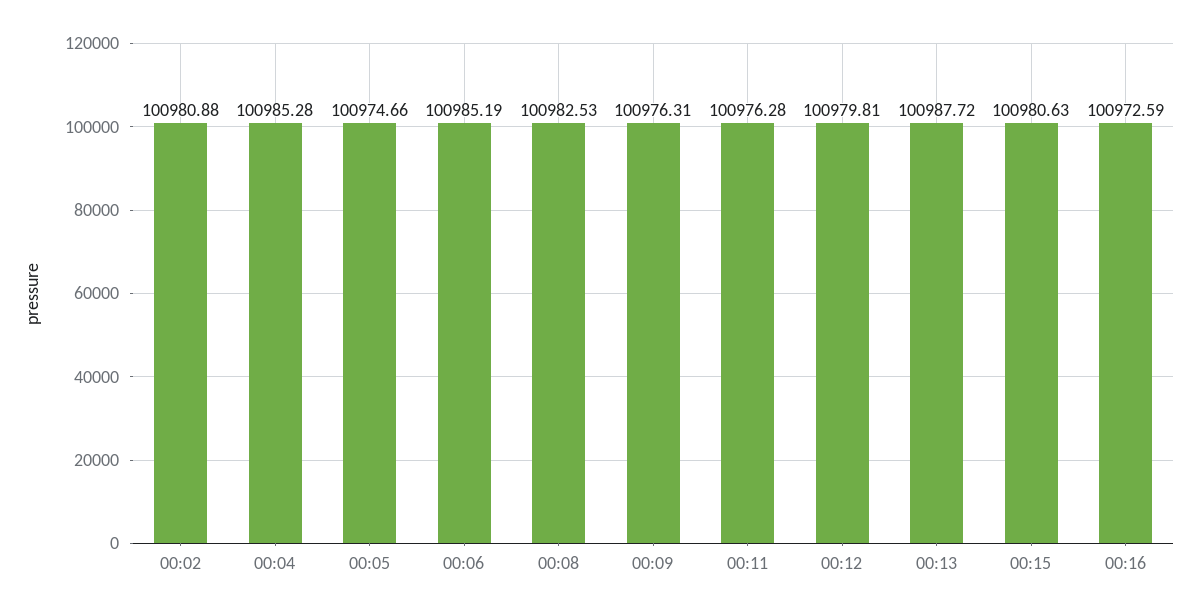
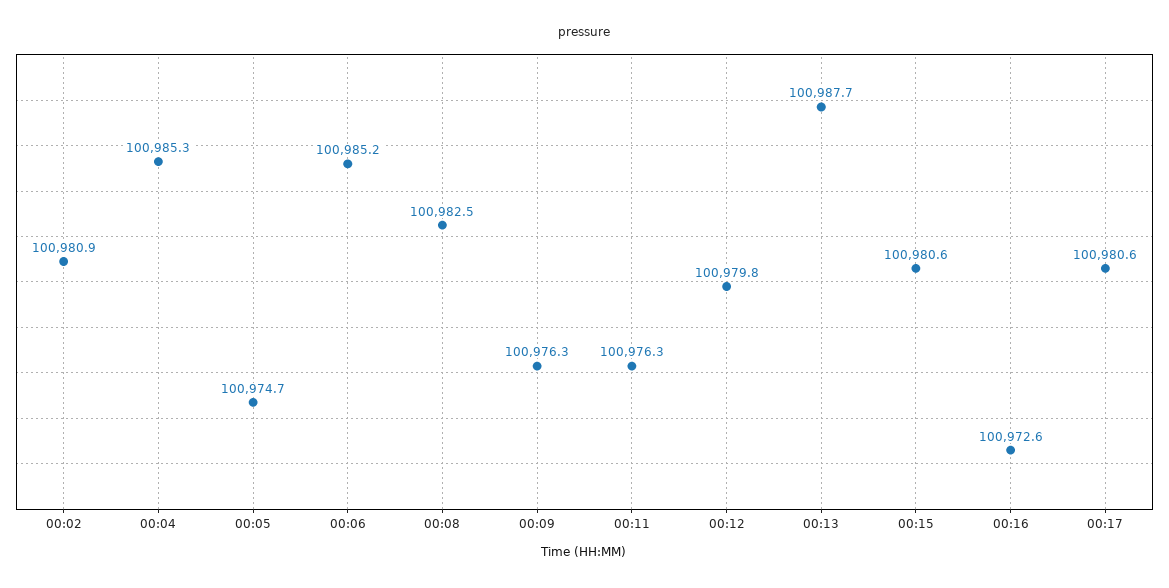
00:17: none -> 100980.6

